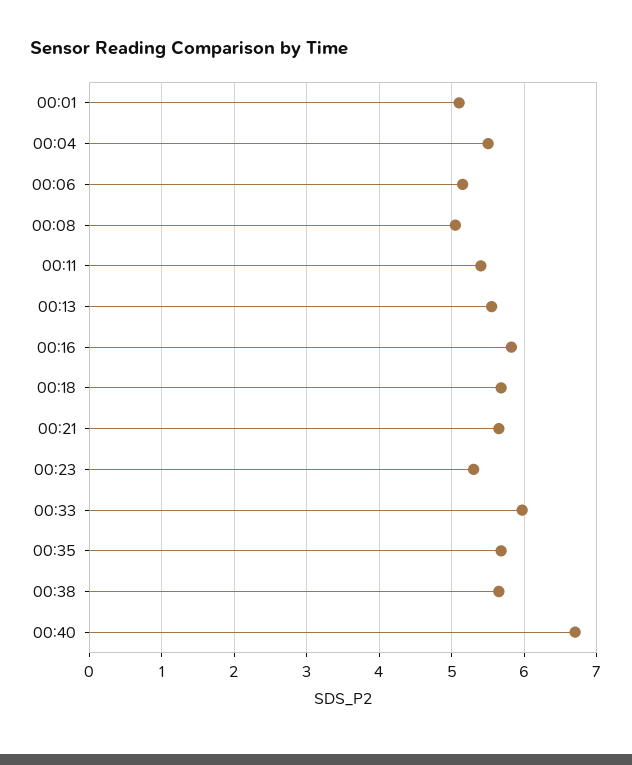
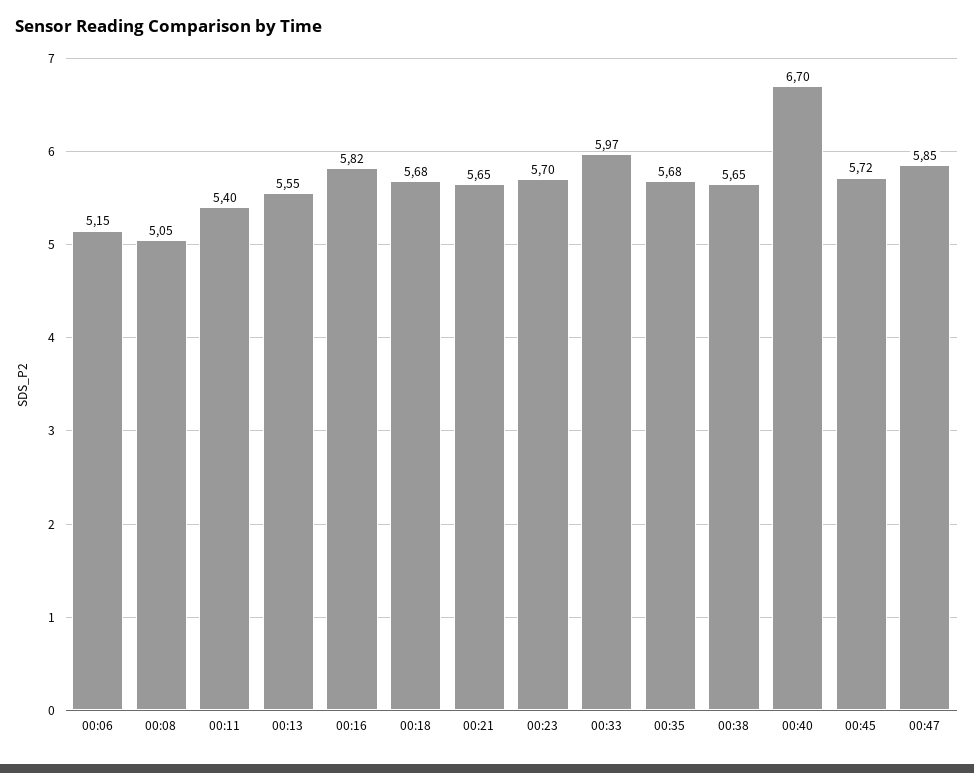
00:01: 5.1 -> none
00:04: 5.5 -> none
00:23: 5.3 -> 5.7
00:45: none -> 5.72
00:47: none -> 5.85

